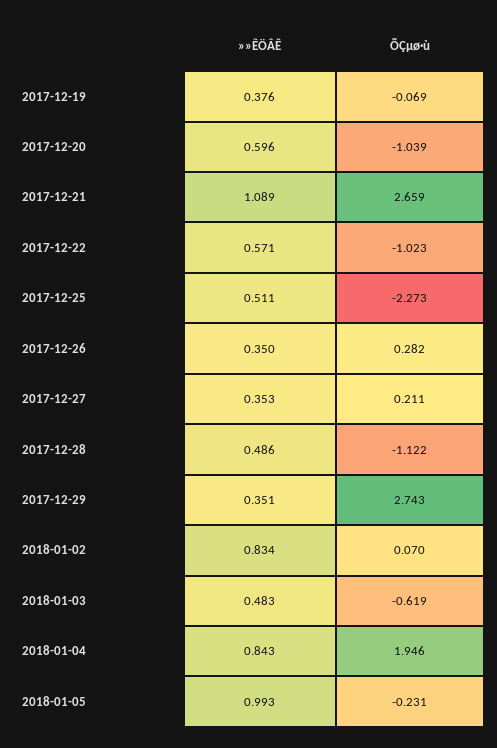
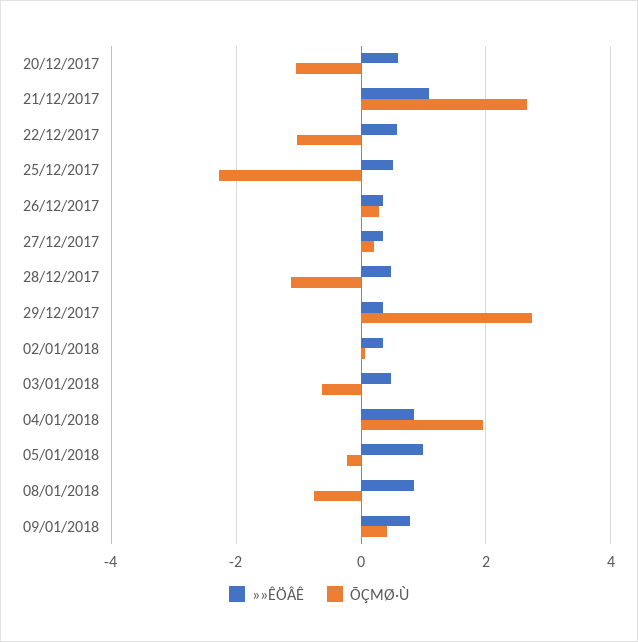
»»ÊÖÂÊ, 2017-12-19: 0.376 -> none
ÕÇµø·ù, 2017-12-19: -0.069 -> none
»»ÊÖÂÊ, 2018-01-02: 0.834 -> 0.4
»»ÊÖÂÊ, 08/01/2018: none -> 0.8
ÕÇµø·ù, 08/01/2018: none -> -0.8
»»ÊÖÂÊ, 09/01/2018: none -> 0.8
ÕÇµø·ù, 09/01/2018: none -> 0.4

